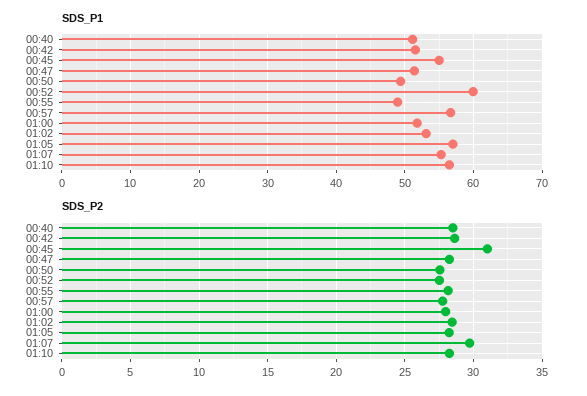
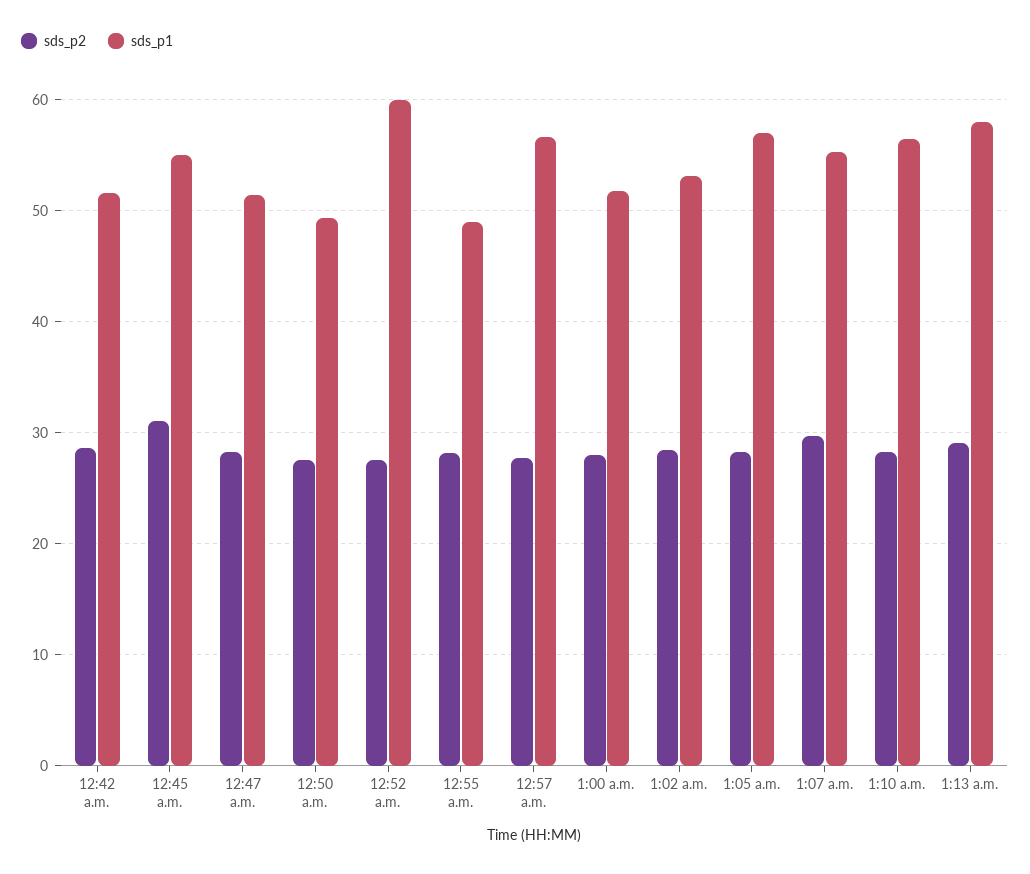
SDS_P1, 00:40: 51 -> none
SDS_P2, 00:40: 28.5 -> none
SDS_P2, 1:13 a.m.: none -> 29
SDS_P1, 1:13 a.m.: none -> 58

